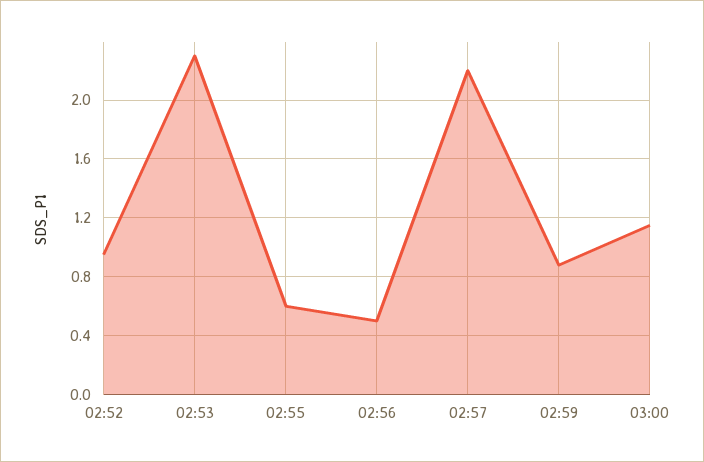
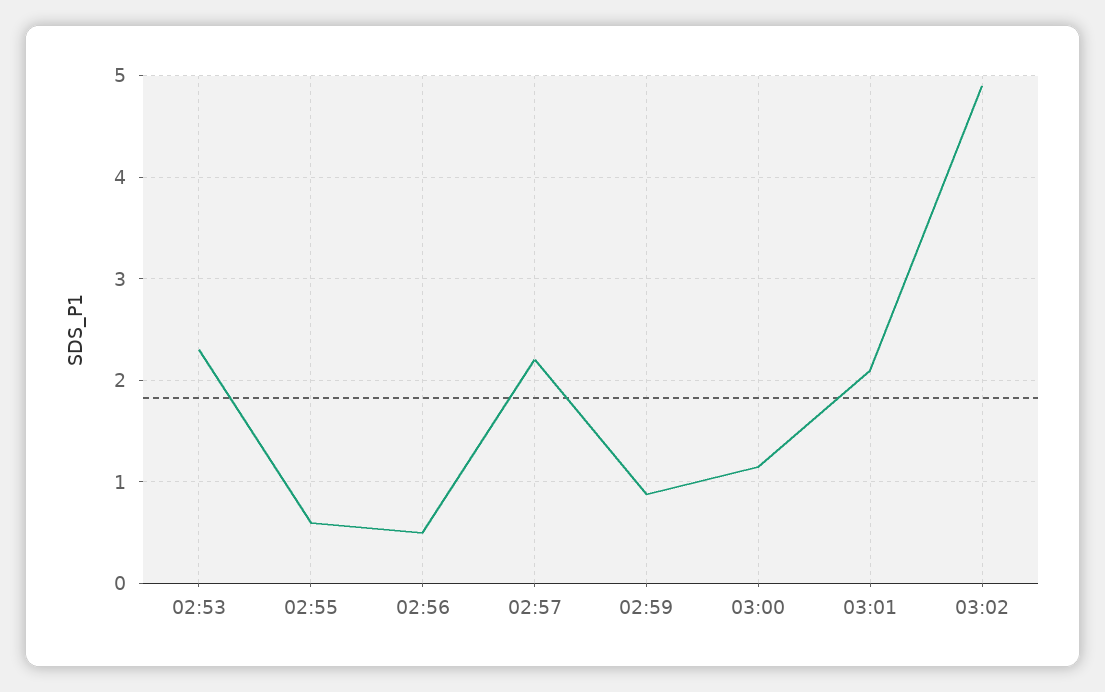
02:52: 0.95 -> none
03:01: none -> 2.1
03:02: none -> 4.9

